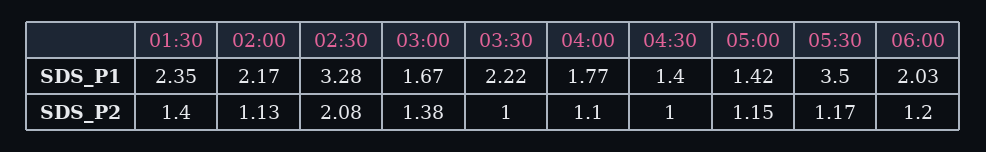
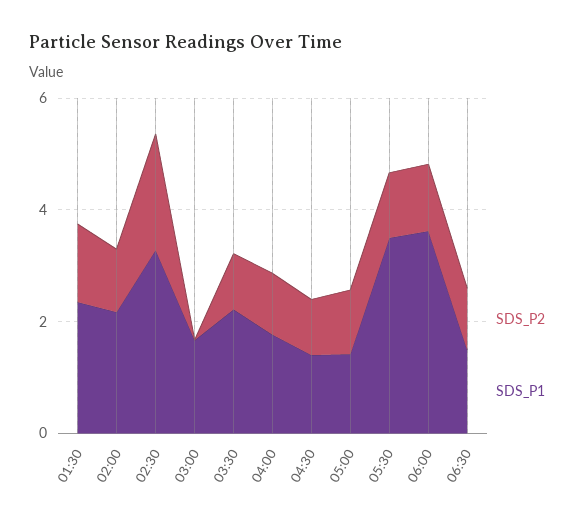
SDS_P1, 06:00: 2.03 -> 3.5
SDS_P2, 03:00: 1.38 -> 0
SDS_P2, 06:30: none -> 1
SDS_P1, 06:30: none -> 1.5

